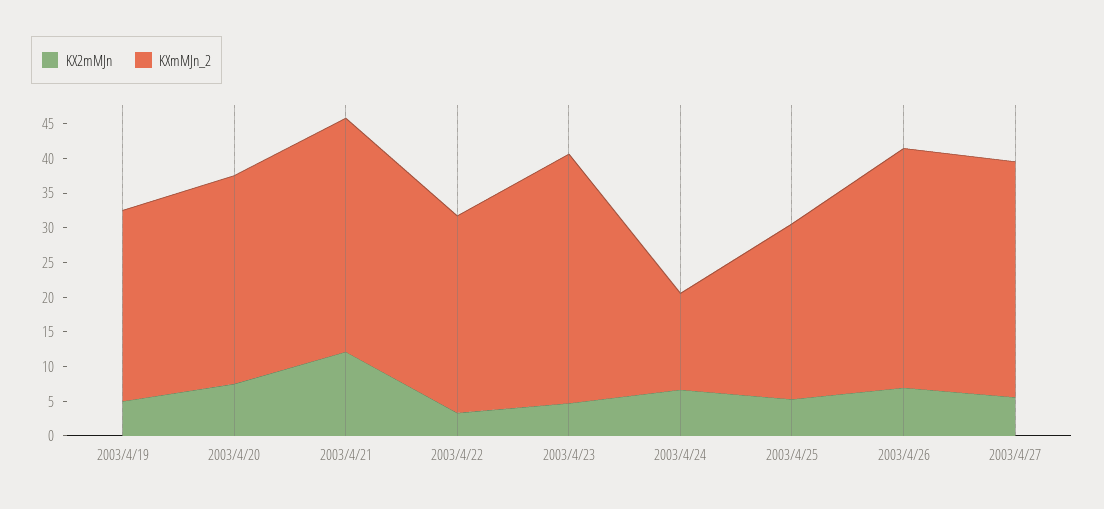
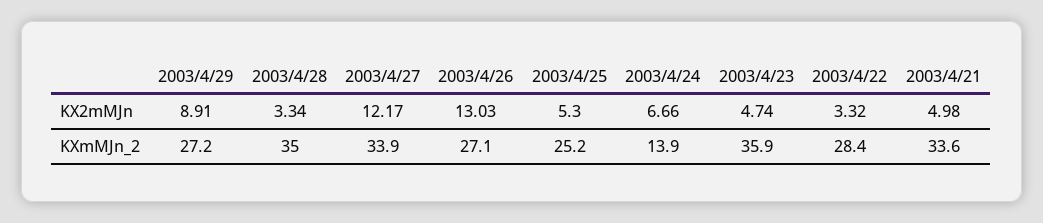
KX2mMJn, 2003/4/19: 5 -> none
KXmMJn_2, 2003/4/19: 27.5 -> none
KX2mMJn, 2003/4/20: 7.5 -> none
KXmMJn_2, 2003/4/20: 30 -> none
KX2mMJn, 2003/4/21: 12.5 -> 4.98
KX2mMJn, 2003/4/26: 7.5 -> 13.03
KXmMJn_2, 2003/4/26: 35 -> 27.1
KX2mMJn, 2003/4/27: 5 -> 12.17
KX2mMJn, 2003/4/29: none -> 8.91
KX2mMJn, 2003/4/28: none -> 3.34
KXmMJn_2, 2003/4/29: none -> 27.2
KXmMJn_2, 2003/4/28: none -> 35

